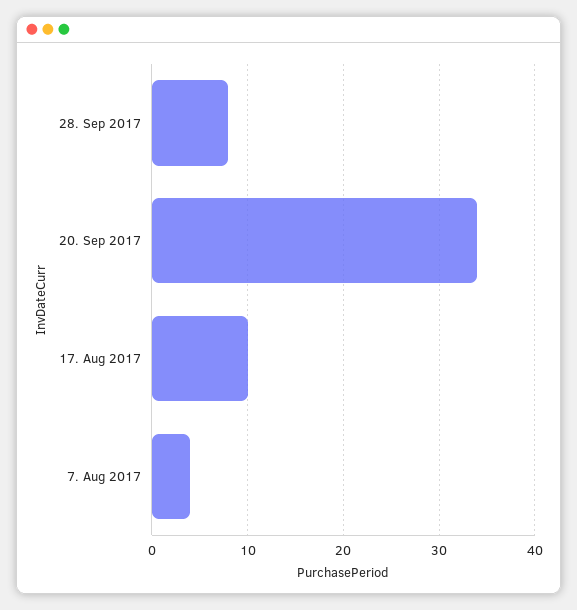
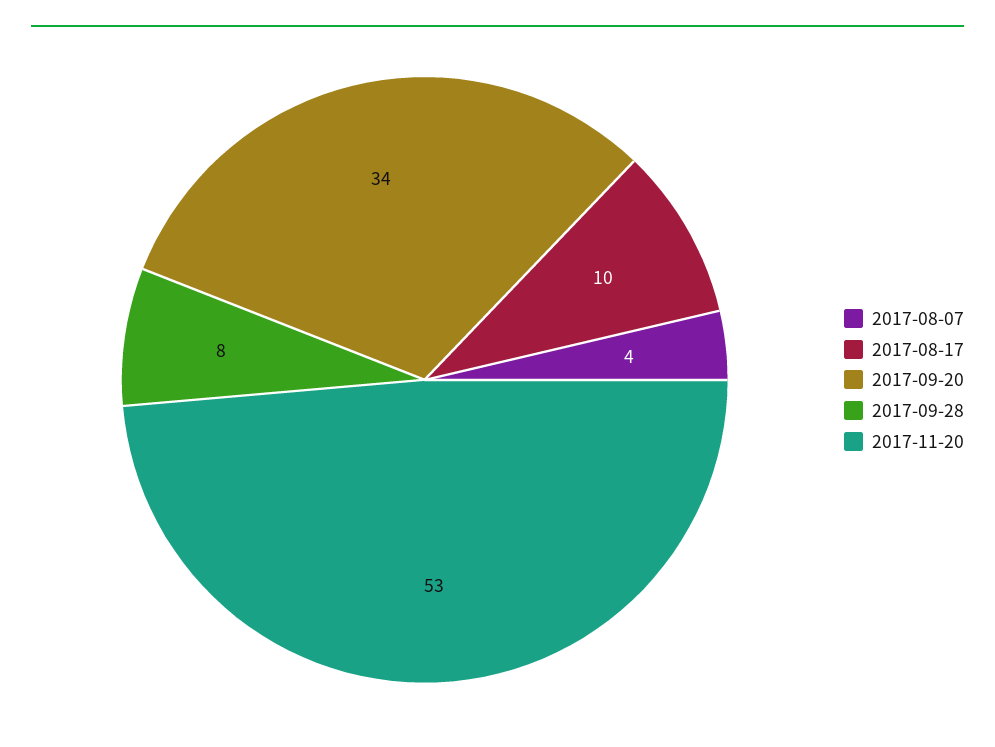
2017-11-20: none -> 53

